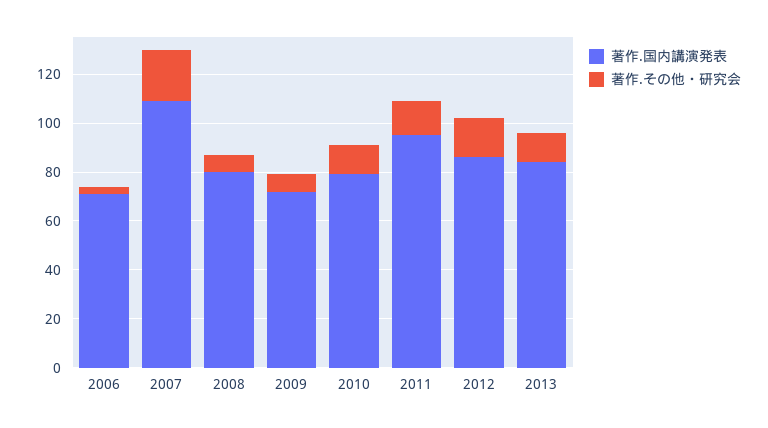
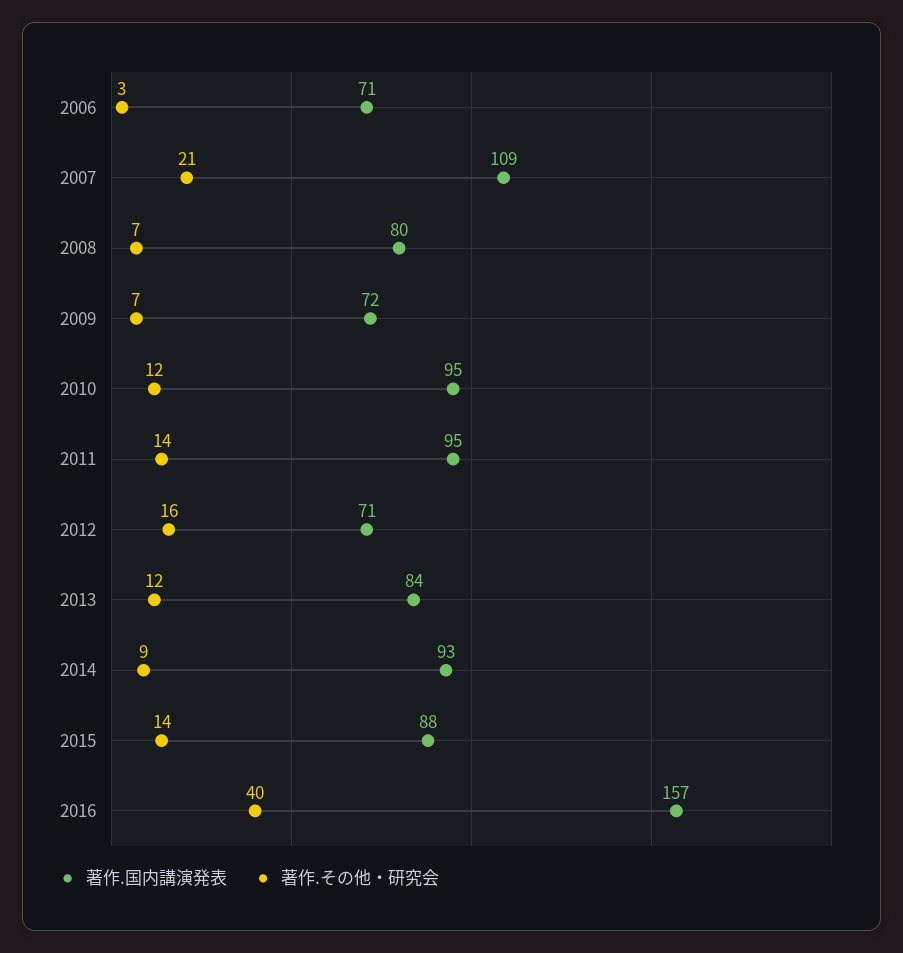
著作.国内講演発表, 2010: 80 -> 95
著作.国内講演発表, 2012: 85 -> 71
著作.国内講演発表, 2014: none -> 93
著作.その他・研究会, 2014: none -> 9
著作.国内講演発表, 2015: none -> 88
著作.その他・研究会, 2015: none -> 14
著作.国内講演発表, 2016: none -> 157
著作.その他・研究会, 2016: none -> 40

